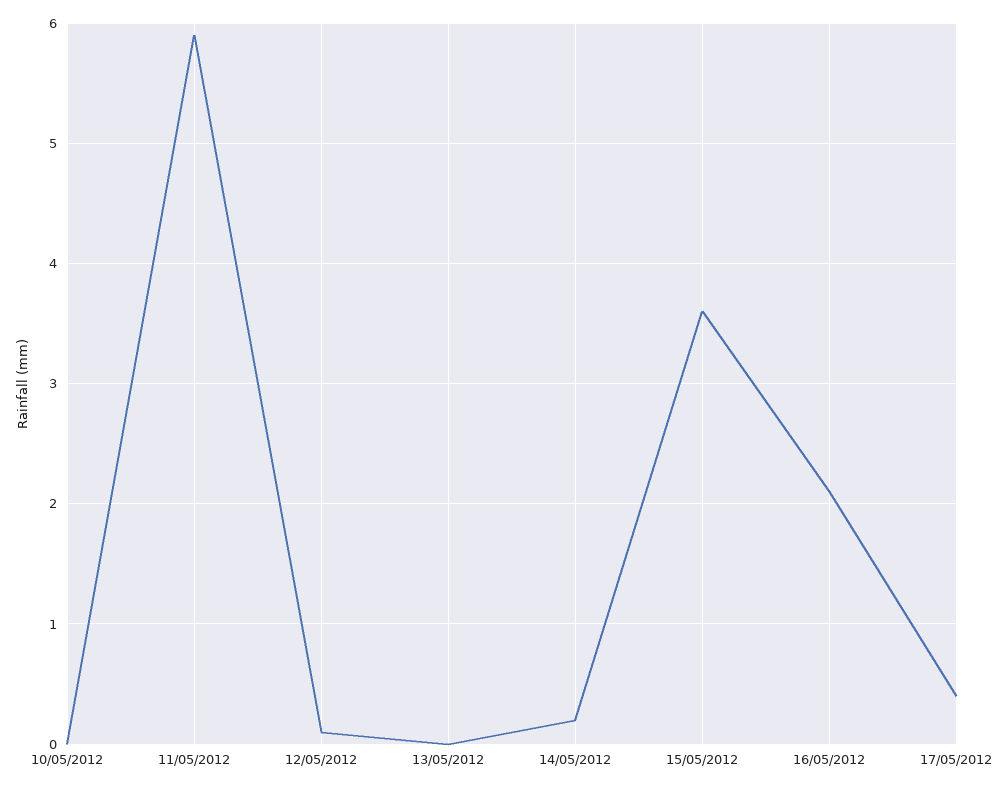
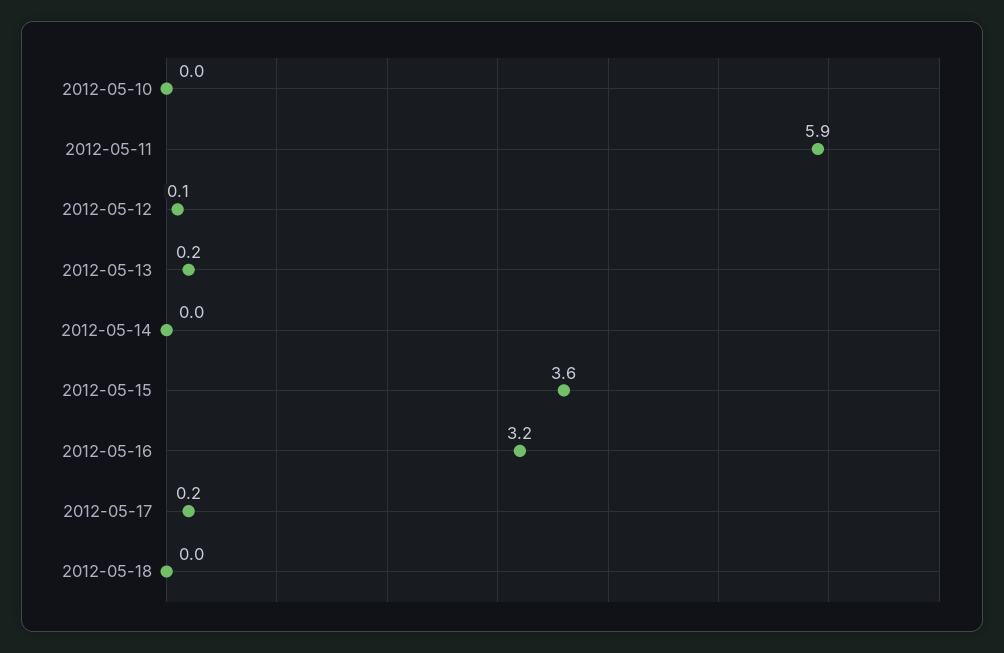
13/05/2012: 0 -> 0.2
14/05/2012: 0.2 -> 0
16/05/2012: 2.1 -> 3.2
17/05/2012: 0.4 -> 0.2
2012-05-18: none -> 0

